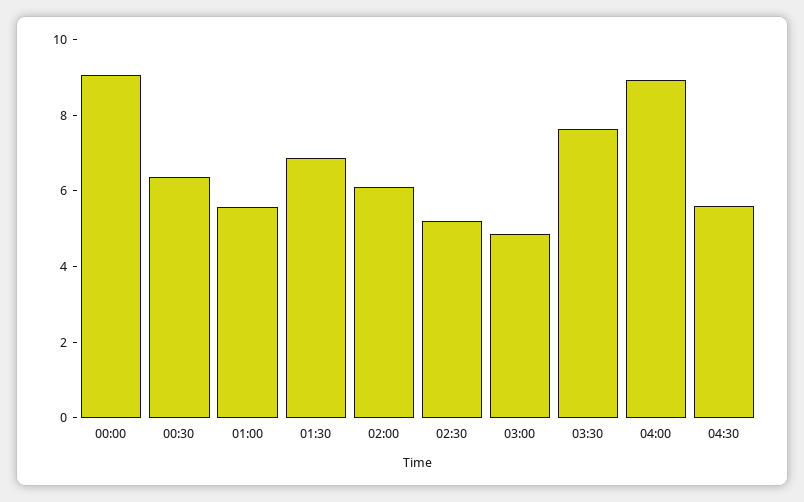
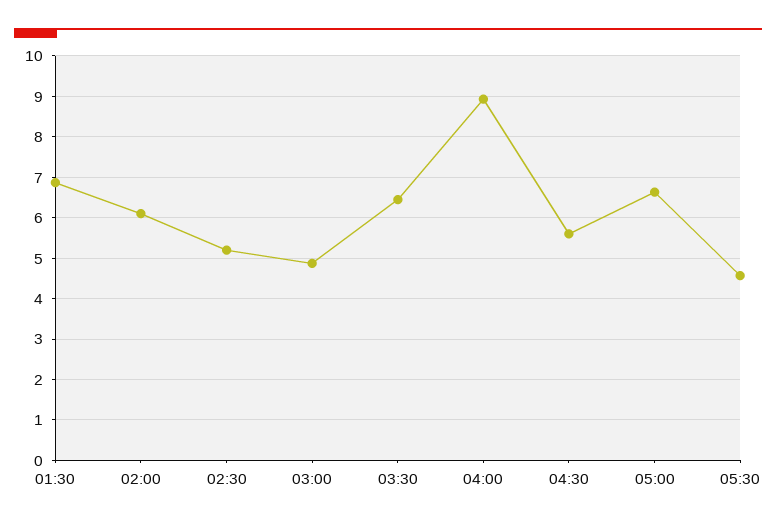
00:00: 9 -> none
00:30: 6.5 -> none
01:00: 5.5 -> none
03:30: 7.5 -> 6.4
05:00: none -> 6.6
05:30: none -> 4.6

